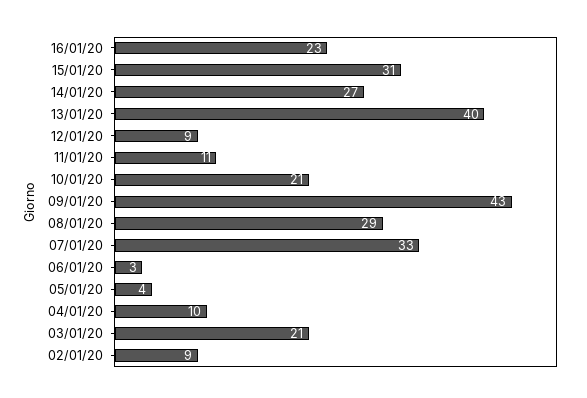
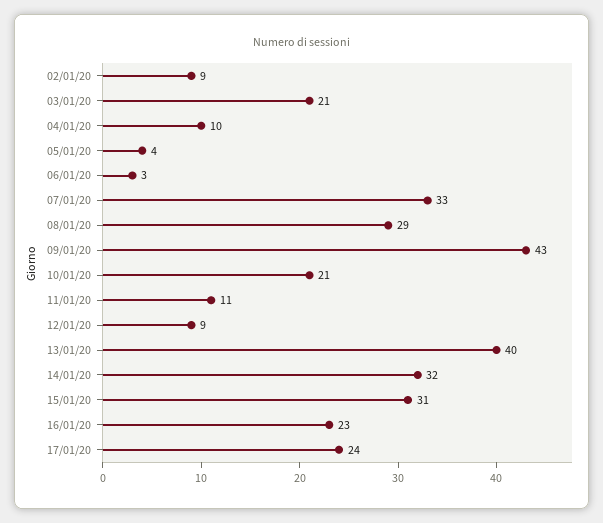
14/01/20: 27 -> 32
17/01/20: none -> 24

